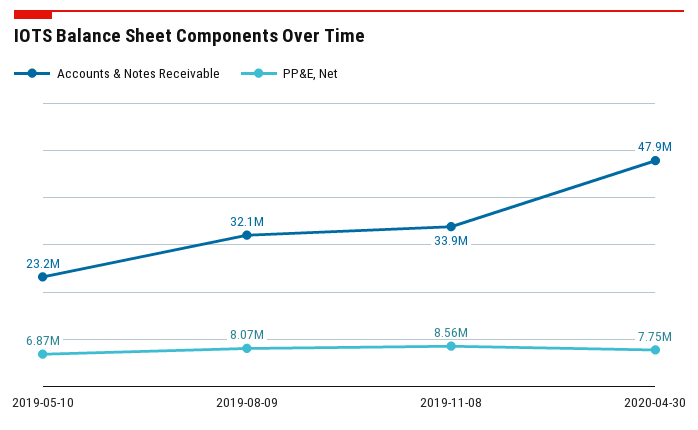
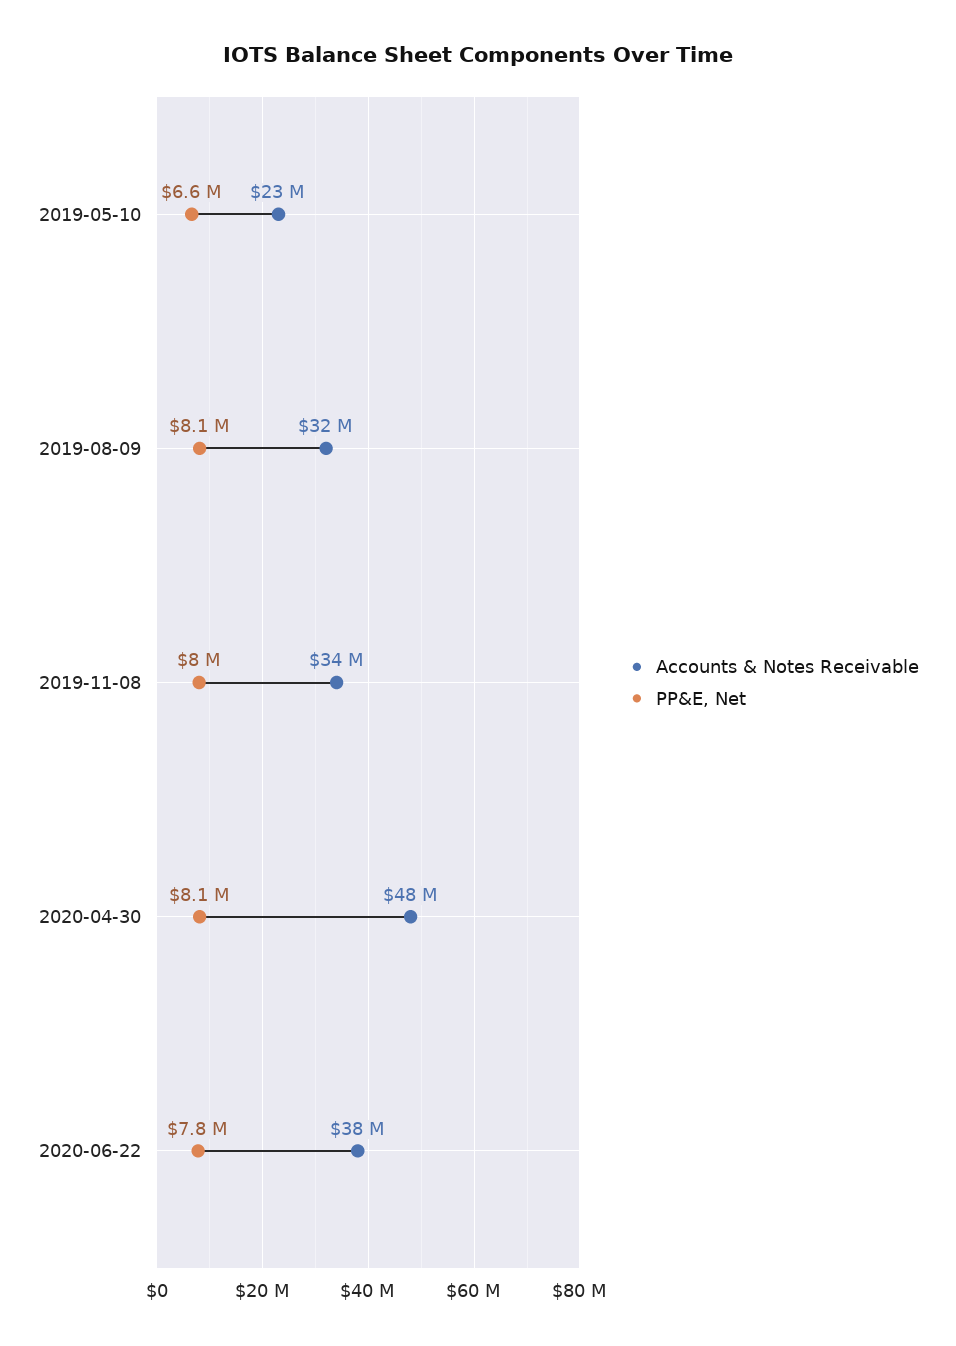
PP&E, Net, 2019-05-10: 6870000 -> 6600000
PP&E, Net, 2019-11-08: 8560000 -> 8000000
PP&E, Net, 2020-04-30: 7750000 -> 8100000
Accounts & Notes Receivable, 2020-06-22: none -> 38000000
PP&E, Net, 2020-06-22: none -> 7800000

